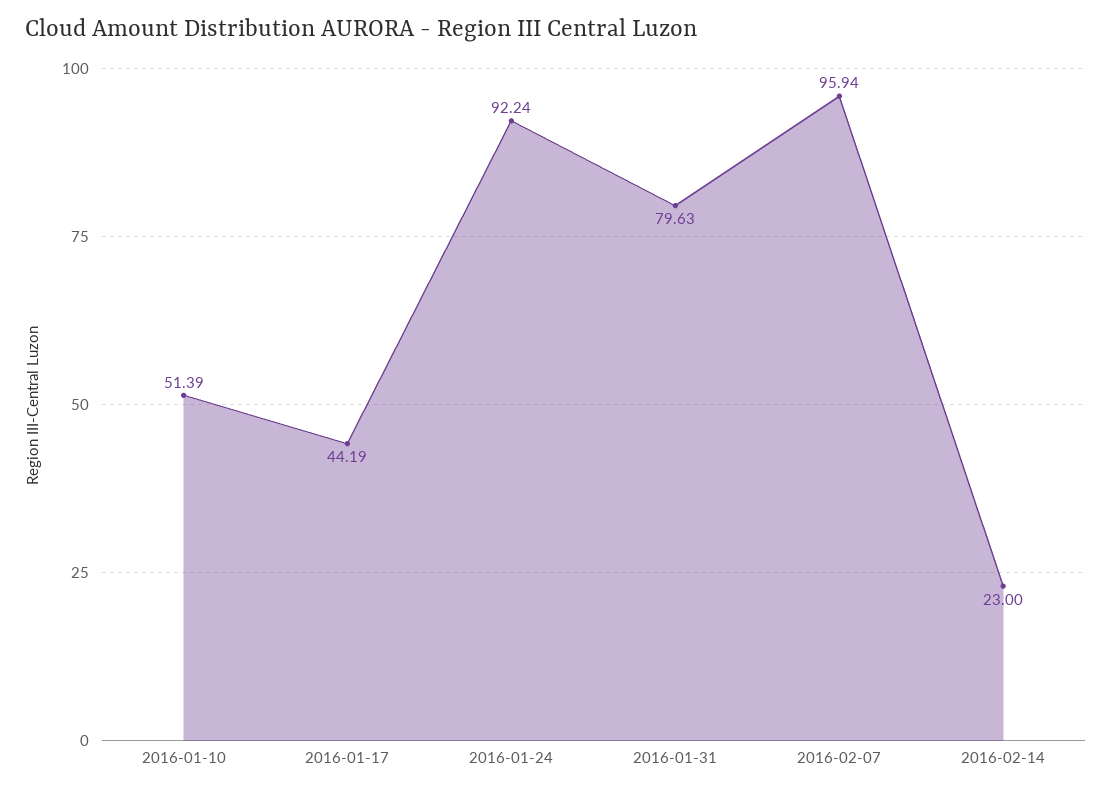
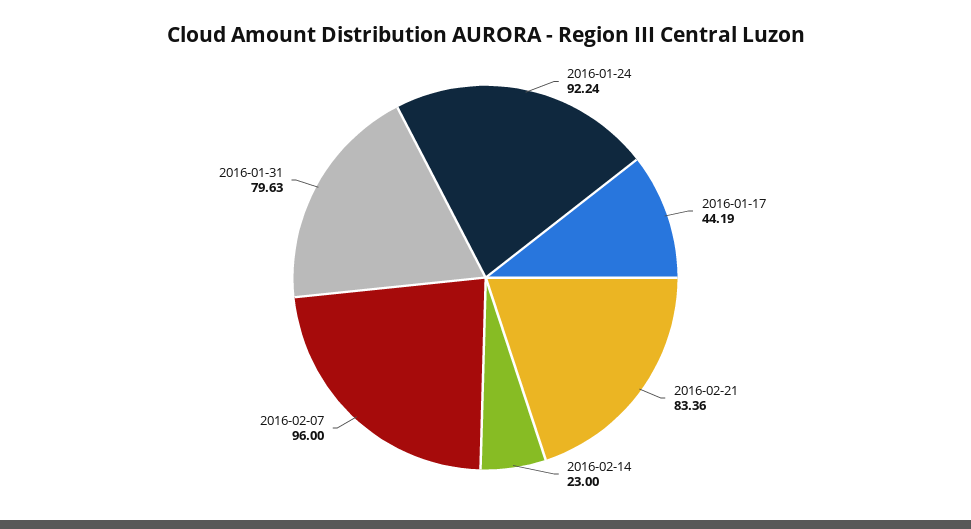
2016-01-10: 51.39 -> none
2016-02-07: 95.94 -> 96
2016-02-21: none -> 83.36

